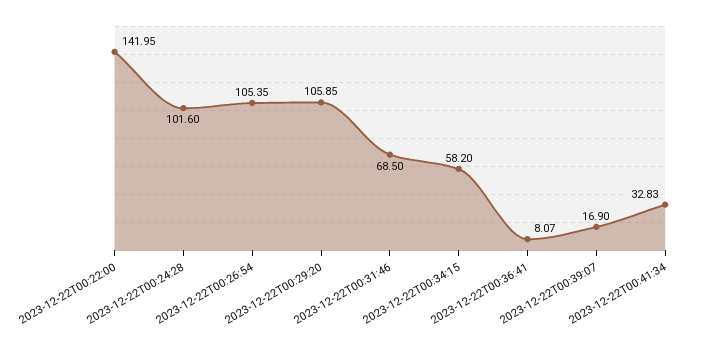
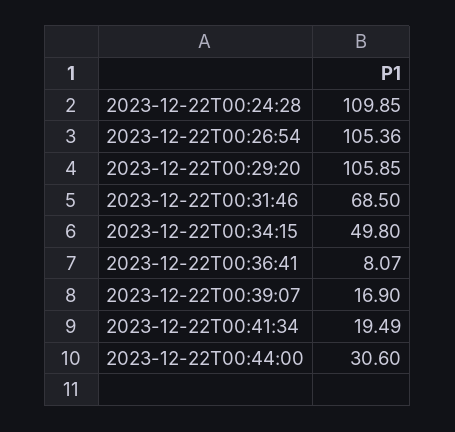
2023-12-22T00:22:00: 141.95 -> none
2023-12-22T00:24:28: 101.6 -> 109.85
2023-12-22T00:26:54: 105.35 -> 105.36
2023-12-22T00:34:15: 58.2 -> 49.8
2023-12-22T00:41:34: 32.83 -> 19.49
2023-12-22T00:44:00: none -> 30.6

